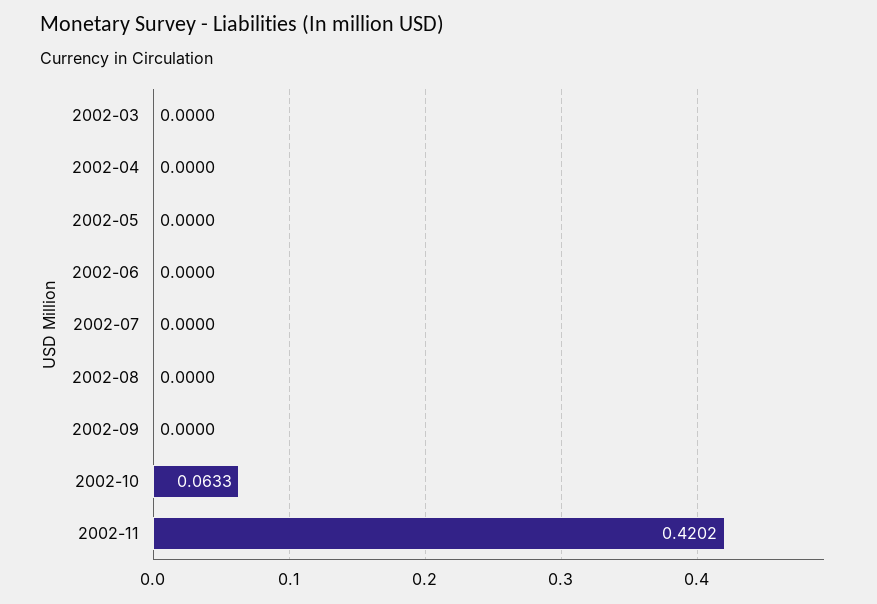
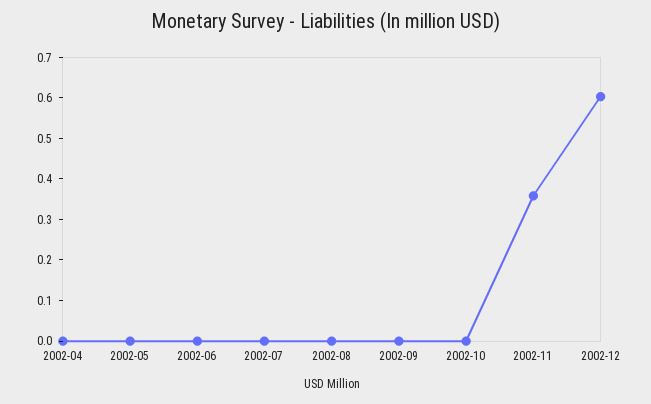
2002-03: 0 -> none
2002-10: 0.0633 -> 0
2002-11: 0.4202 -> 0.36
2002-12: none -> 0.6

